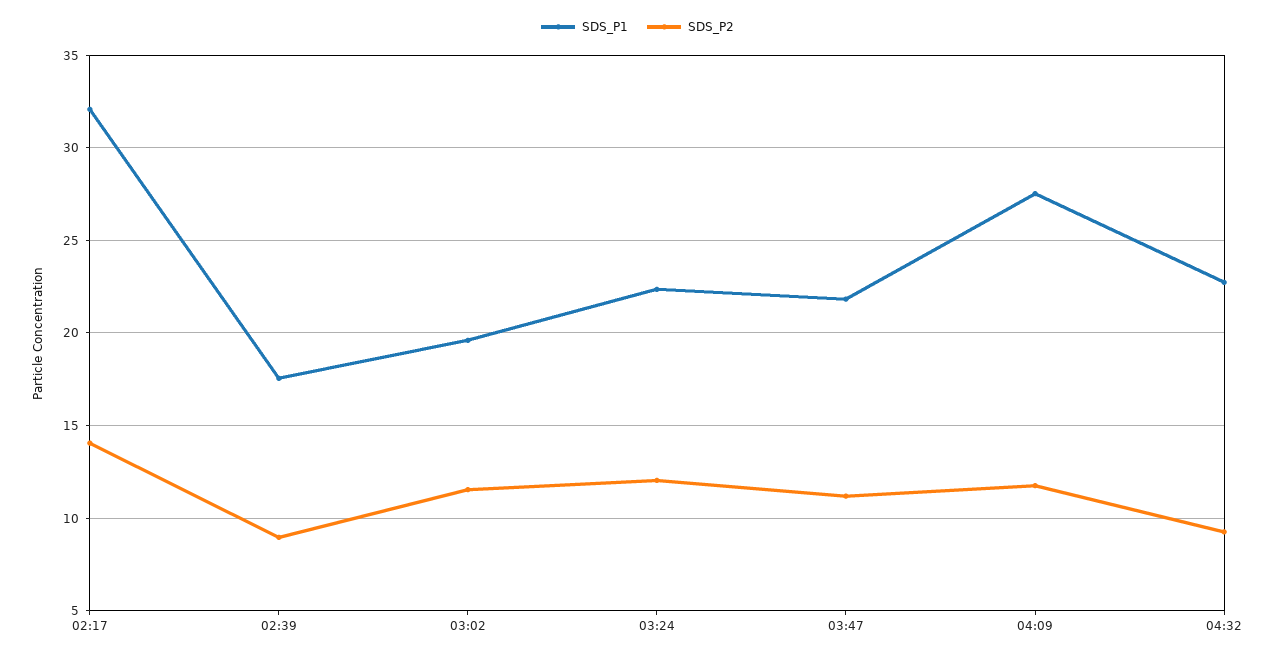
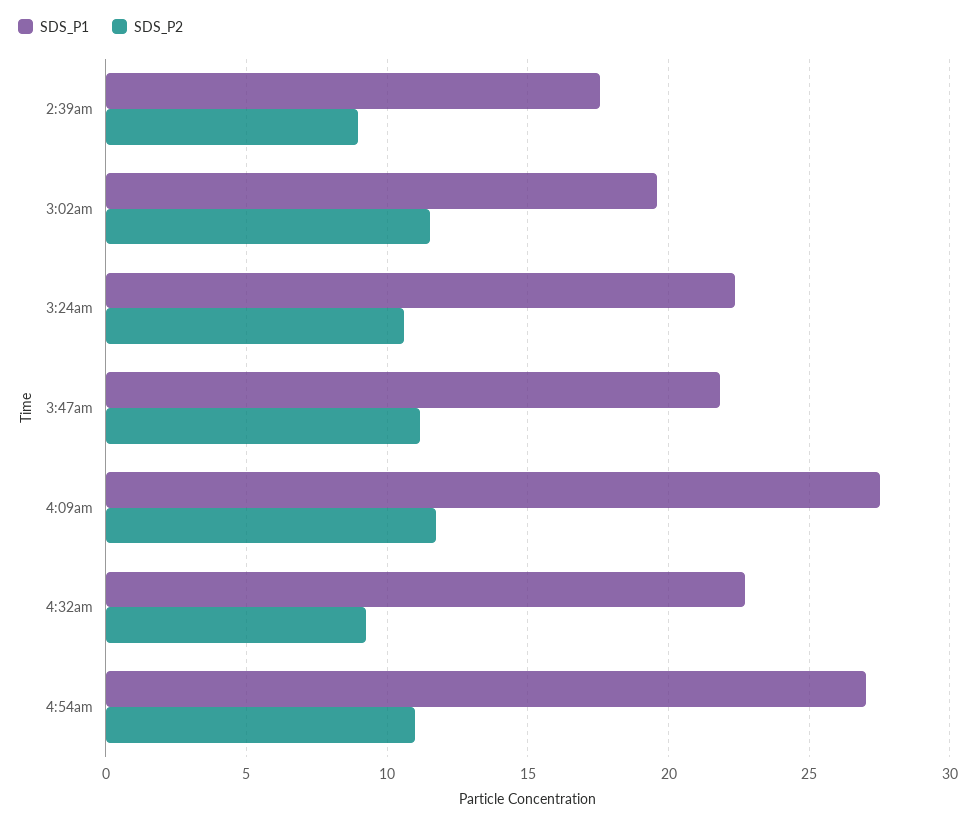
SDS_P1, 02:17: 32 -> none
SDS_P2, 02:17: 14 -> none
SDS_P2, 03:24: 12 -> 10.5
SDS_P1, 4:54am: none -> 27
SDS_P2, 4:54am: none -> 11

